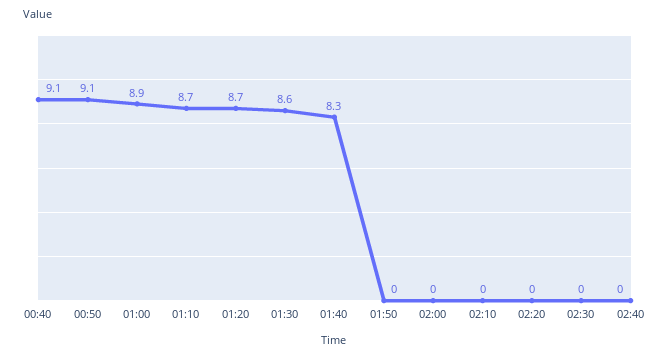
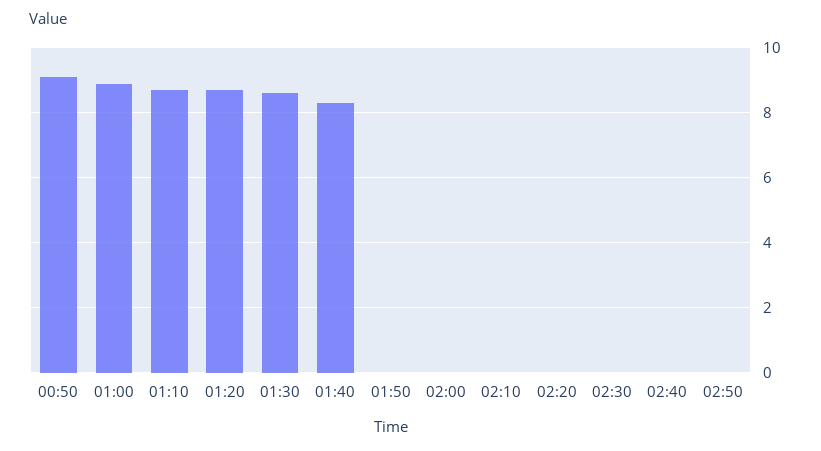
00:40: 9.1 -> none
02:50: none -> 0

